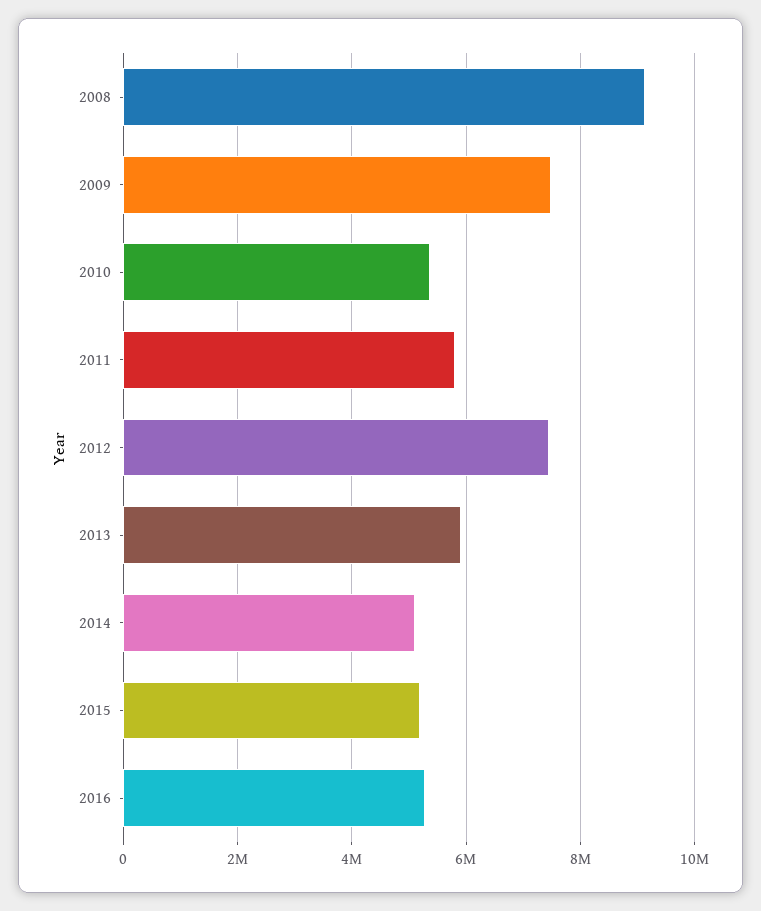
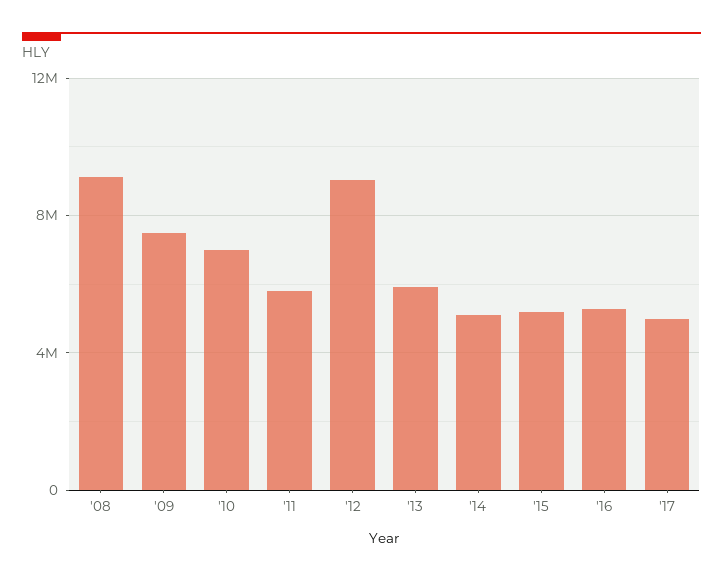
2010: 5400000 -> 7000000
2012: 7400000 -> 9000000
'17: none -> 5000000

